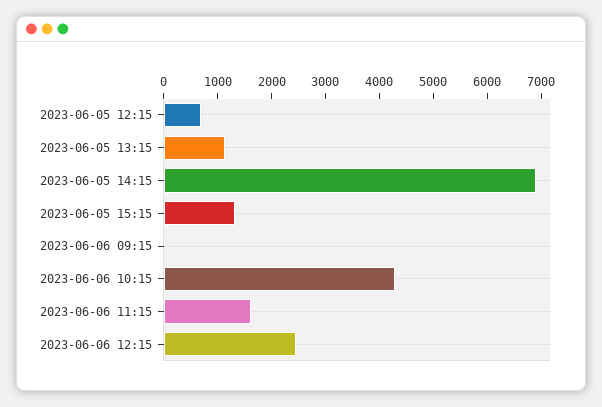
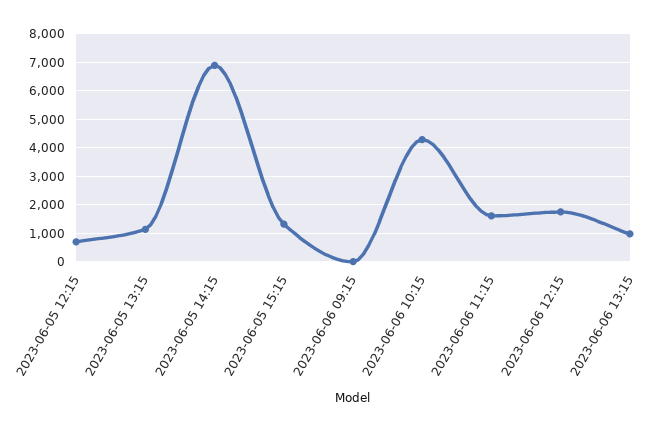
2023-06-06 12:15: 2400 -> 1750
2023-06-06 13:15: none -> 1000

